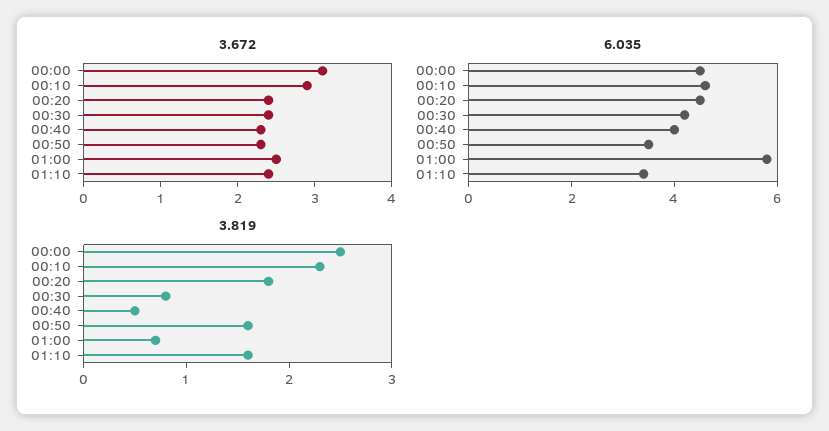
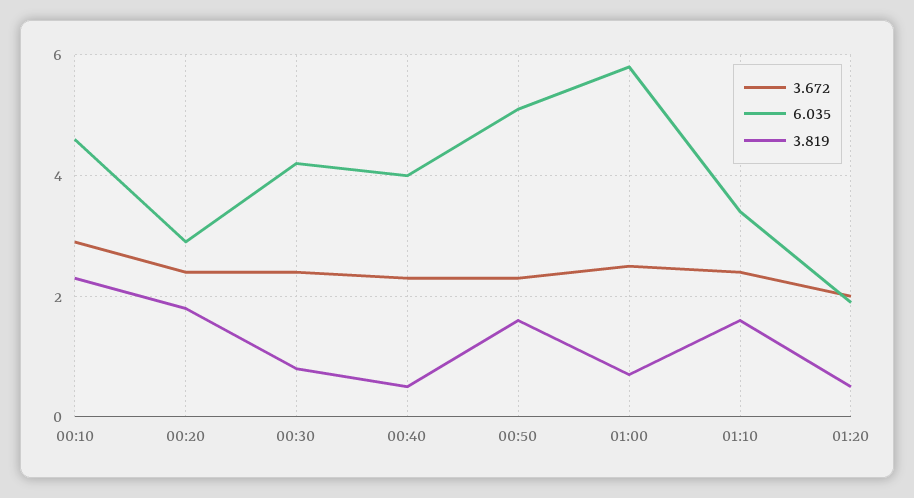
3.672, 00:00: 3 -> none
6.035, 00:00: 4.5 -> none
6.035, 00:20: 4.5 -> 3
6.035, 00:50: 3.5 -> 5
3.819, 00:00: 2.5 -> none
3.672, 01:20: none -> 2
6.035, 01:20: none -> 2
3.819, 01:20: none -> 0.5

